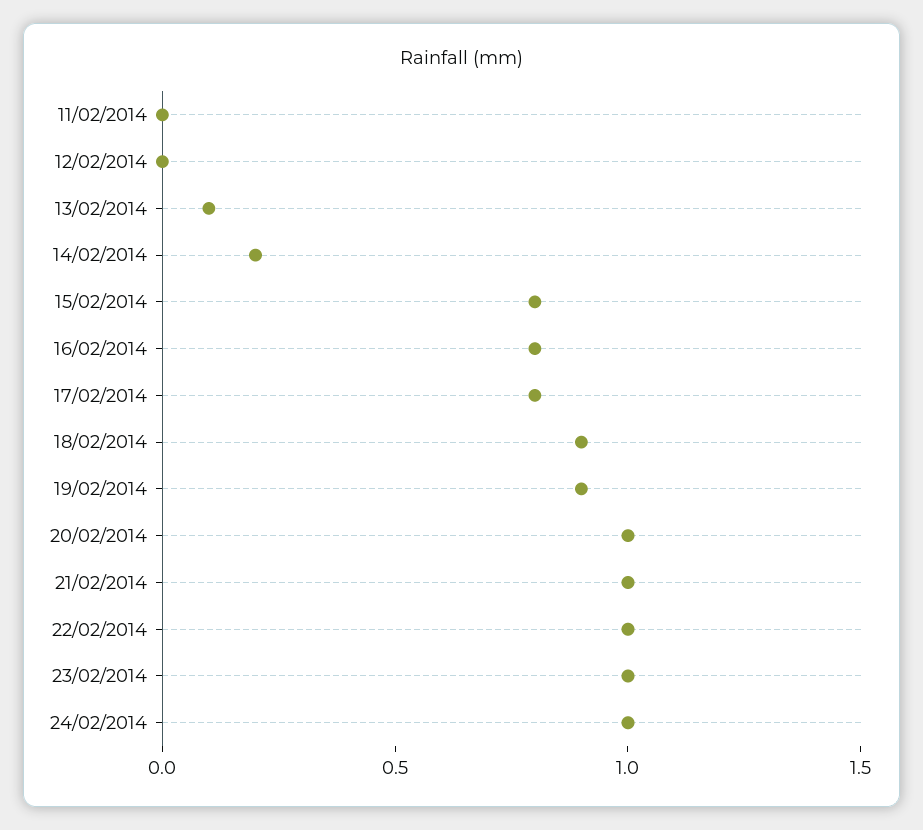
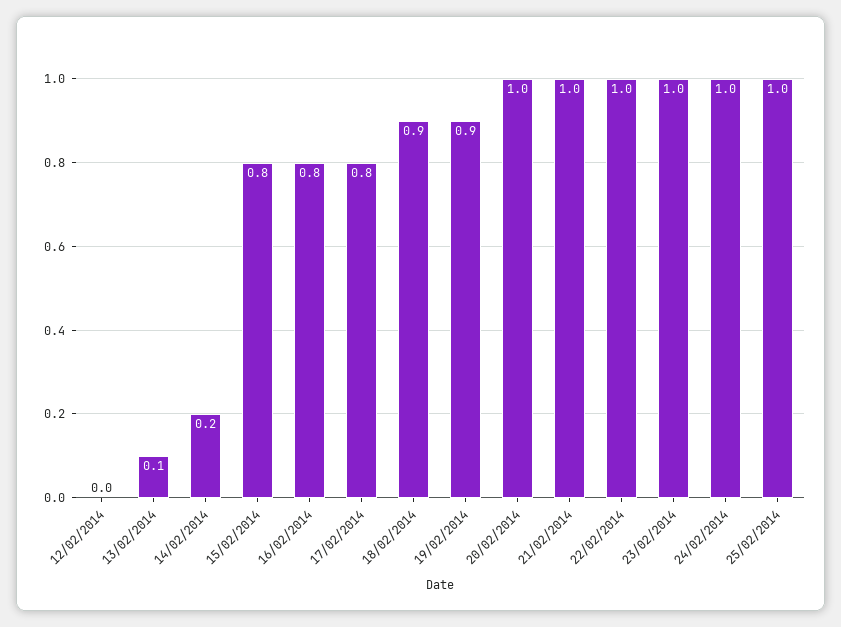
11/02/2014: 0 -> none
25/02/2014: none -> 1

